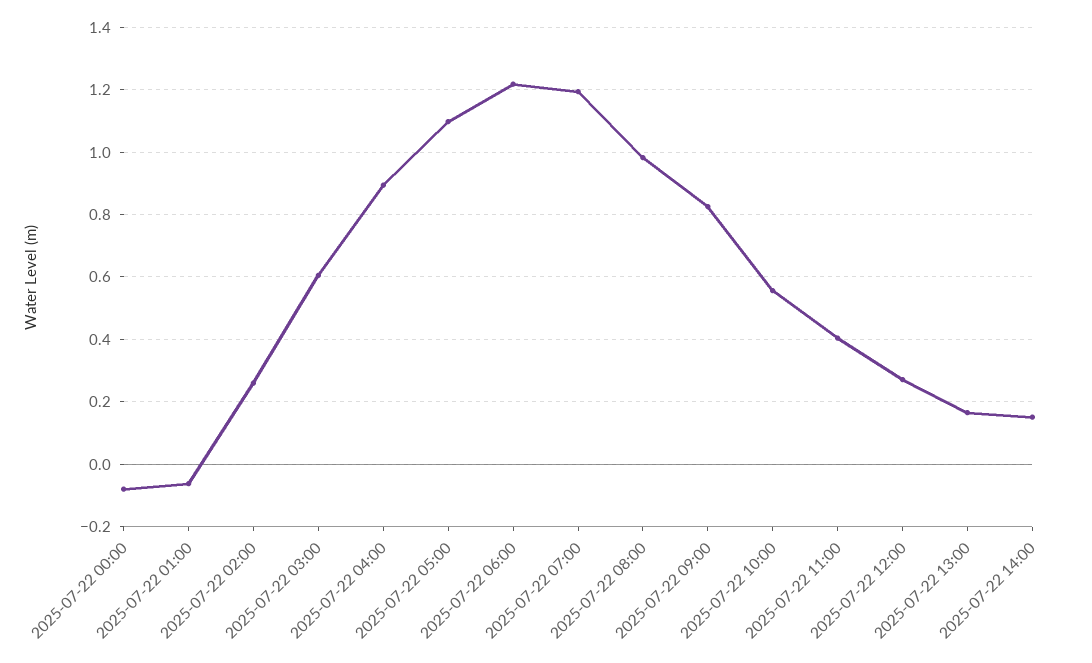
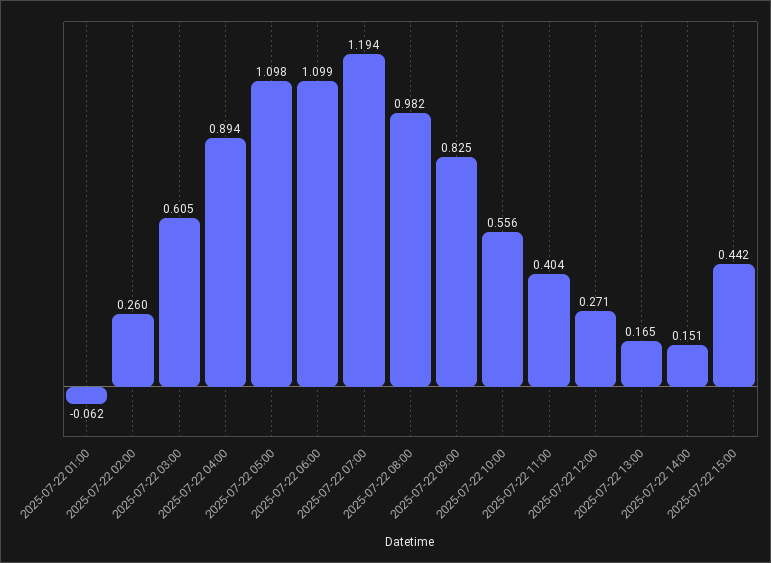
2025-07-22 00:00: -0.08 -> none
2025-07-22 06:00: 1.22 -> 1.099
2025-07-22 15:00: none -> 0.442

